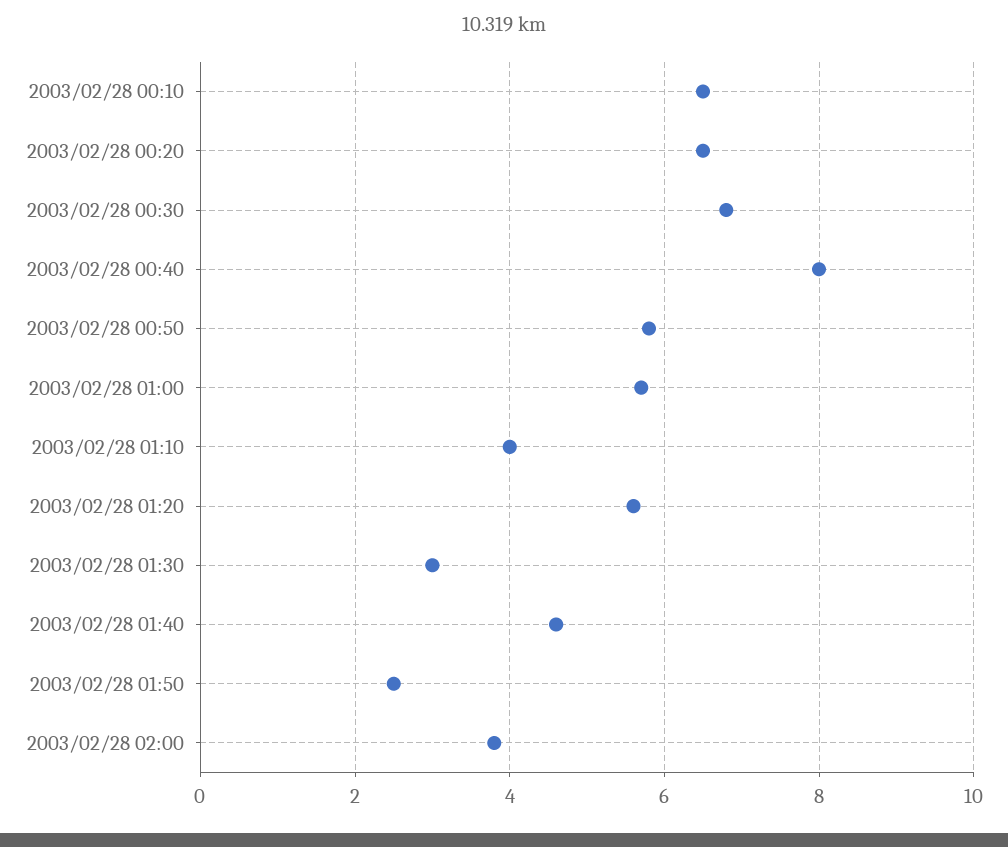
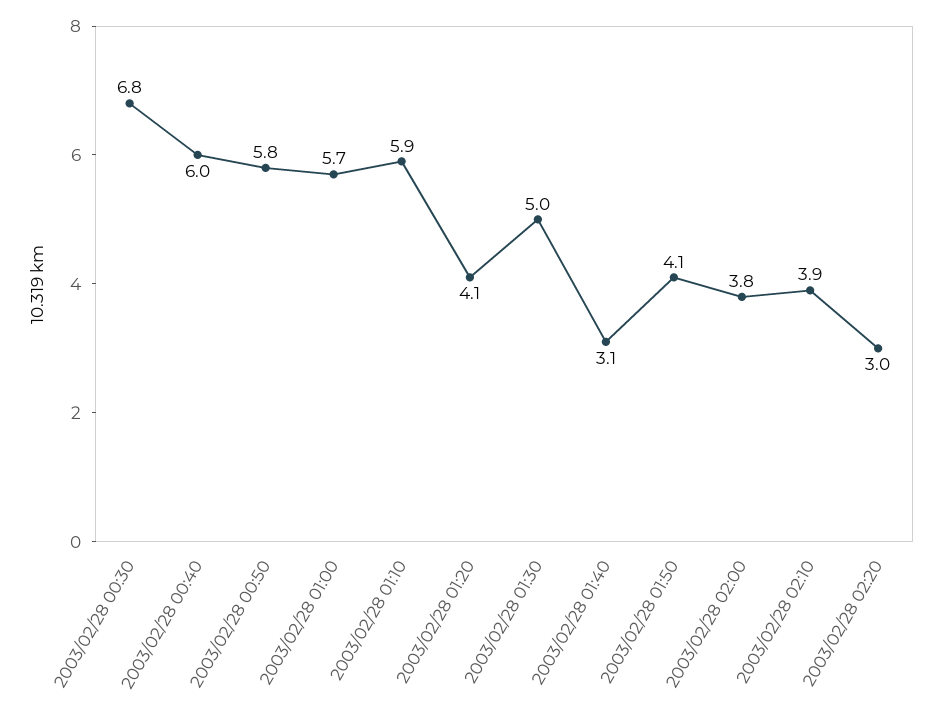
2003/02/28 00:10: 6.5 -> none
2003/02/28 00:20: 6.5 -> none
2003/02/28 00:40: 8 -> 6
2003/02/28 01:10: 4 -> 5.9
2003/02/28 01:20: 5.5 -> 4.1
2003/02/28 01:30: 3 -> 5
2003/02/28 01:40: 4.5 -> 3.1
2003/02/28 01:50: 2.5 -> 4.1
2003/02/28 02:10: none -> 3.9
2003/02/28 02:20: none -> 3

